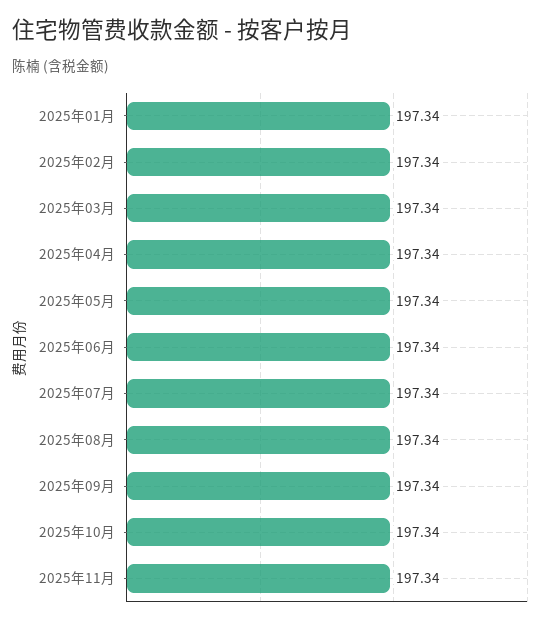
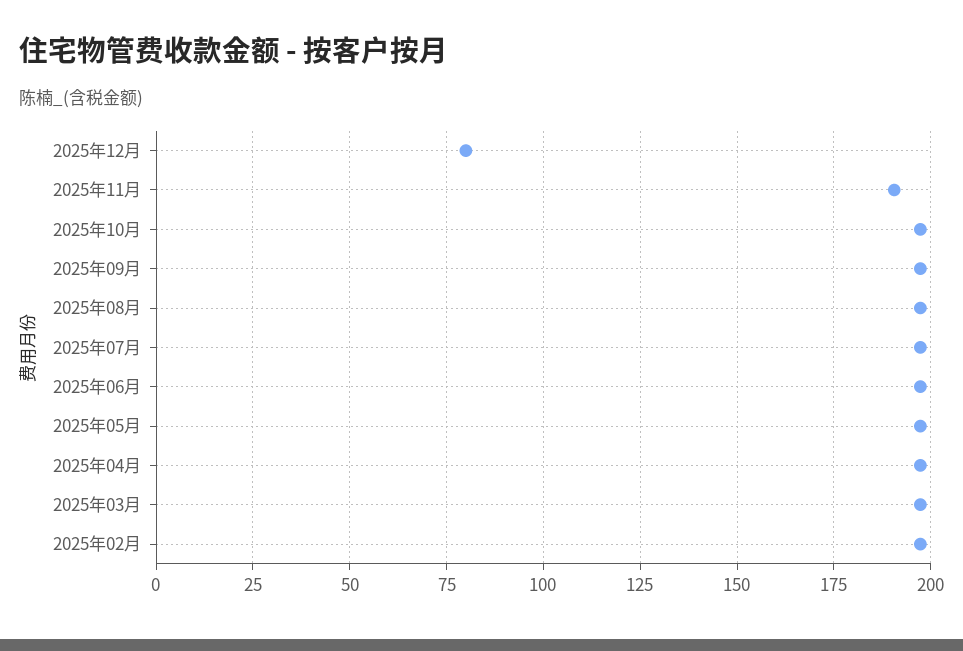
2025年01月: 197.34 -> none
2025年11月: 197.34 -> 190
2025年12月: none -> 80

